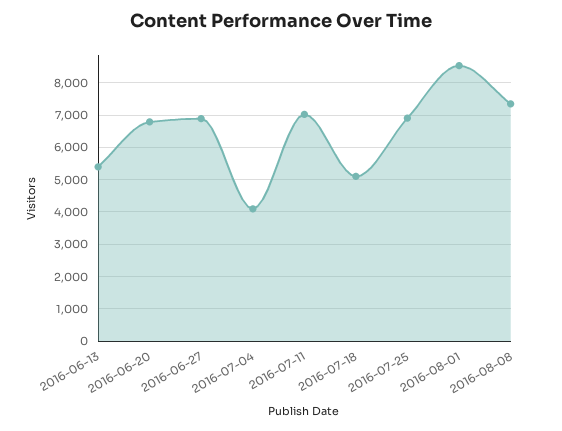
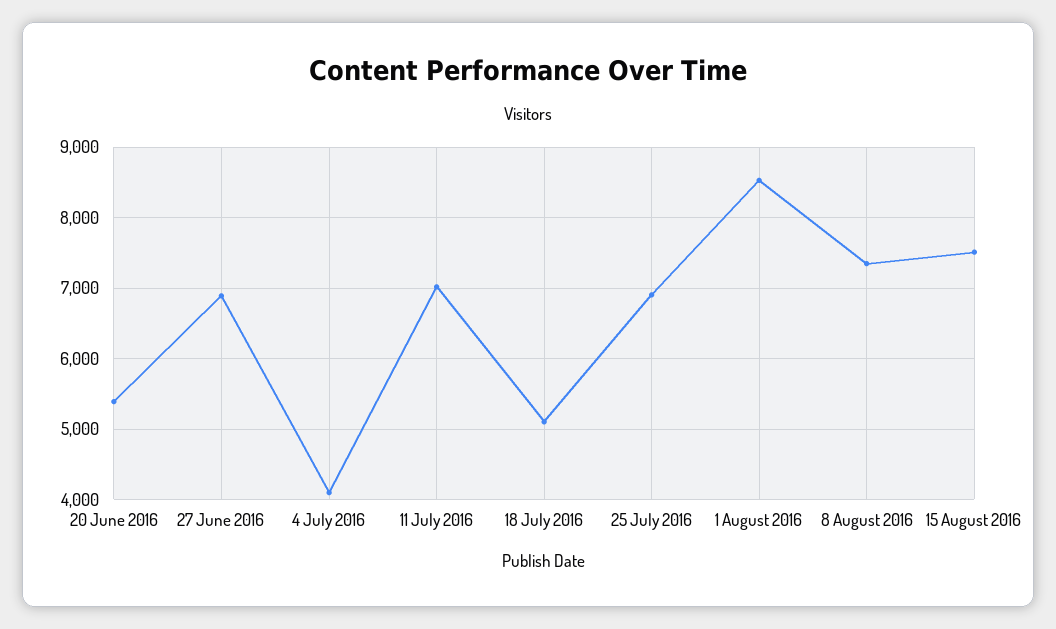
2016-06-13: 5400 -> none
2016-06-20: 6800 -> 5400
15 August 2016: none -> 7500

